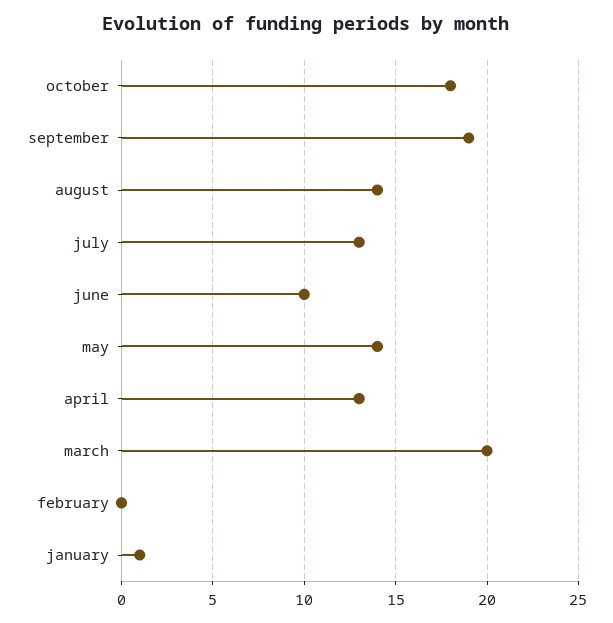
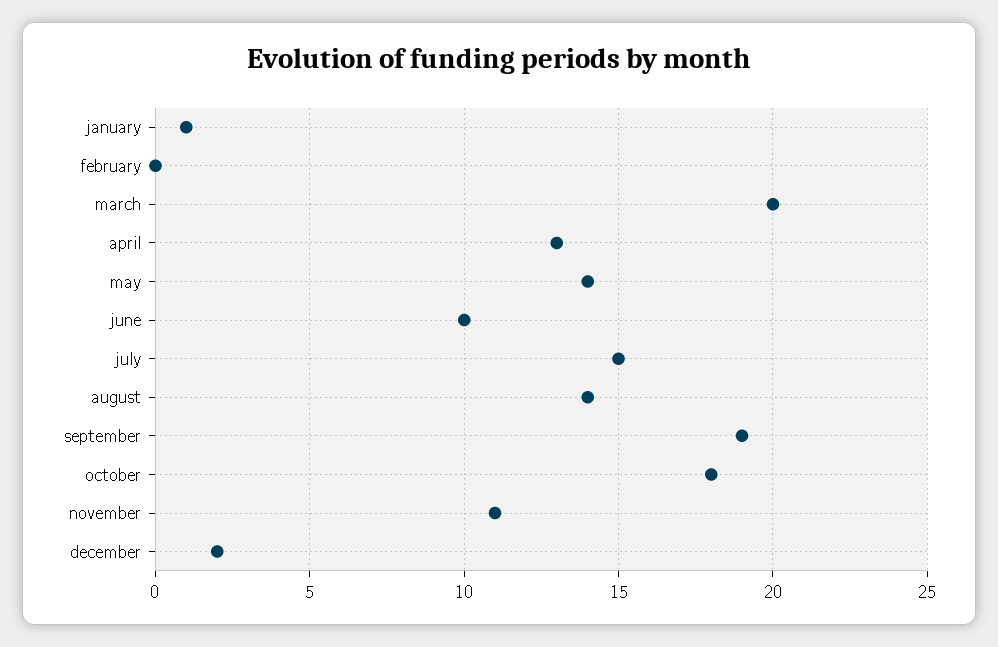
july: 13 -> 15
november: none -> 11
december: none -> 2

